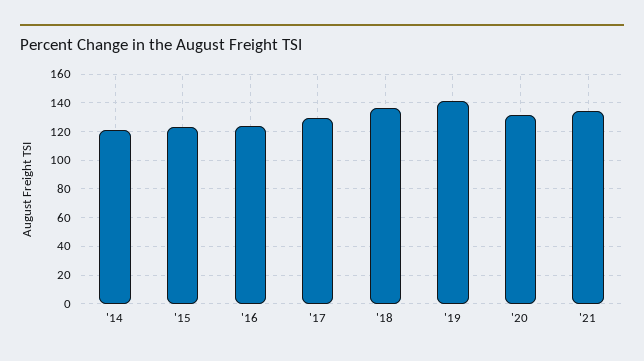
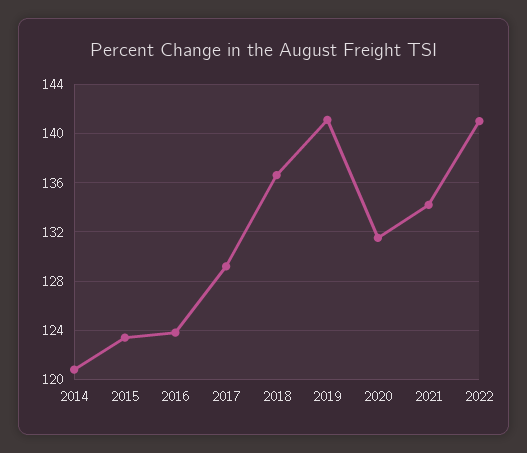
2022: none -> 141

